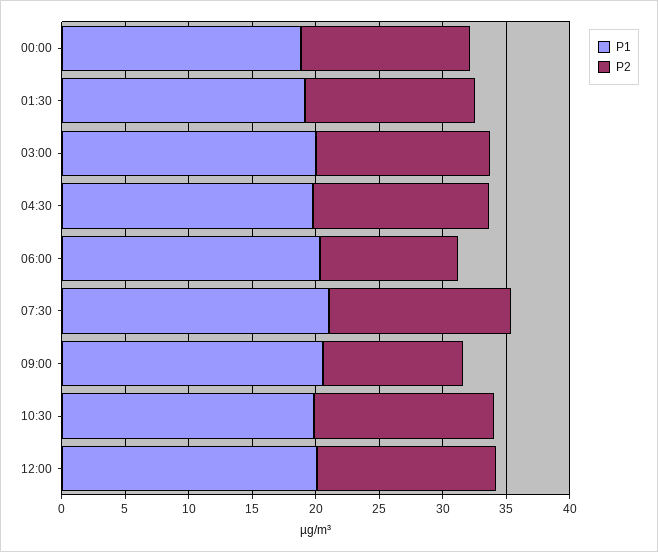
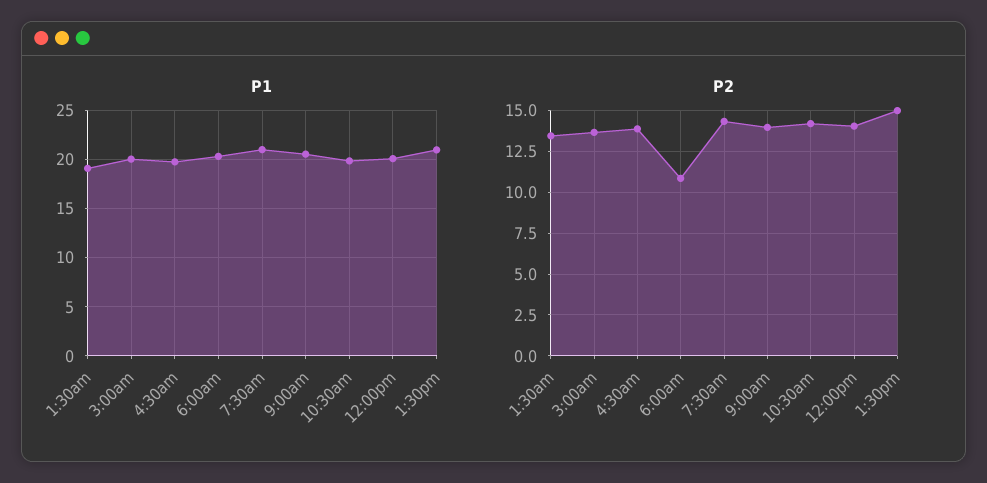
P1, 00:00: 19 -> none
P2, 00:00: 13 -> none
P2, 09:00: 11 -> 14
P1, 1:30pm: none -> 21
P2, 1:30pm: none -> 15

